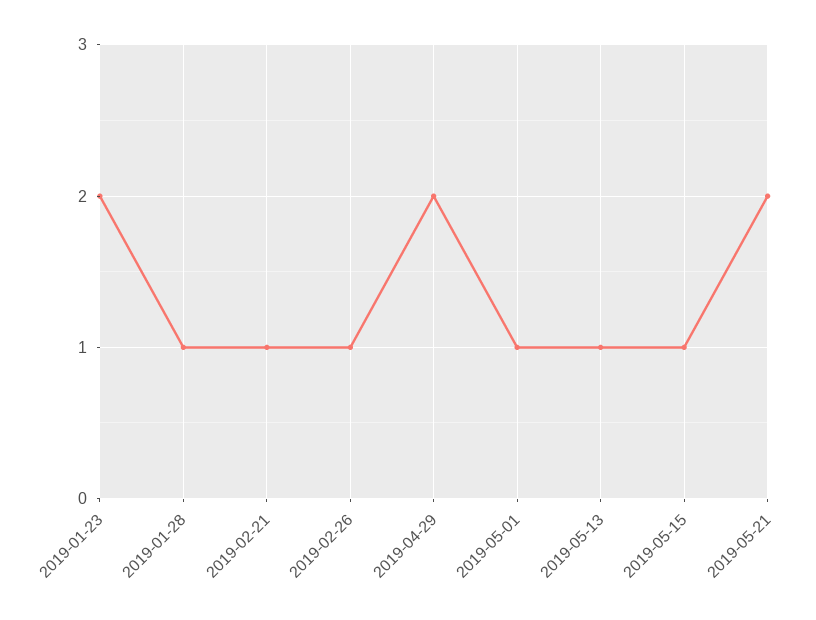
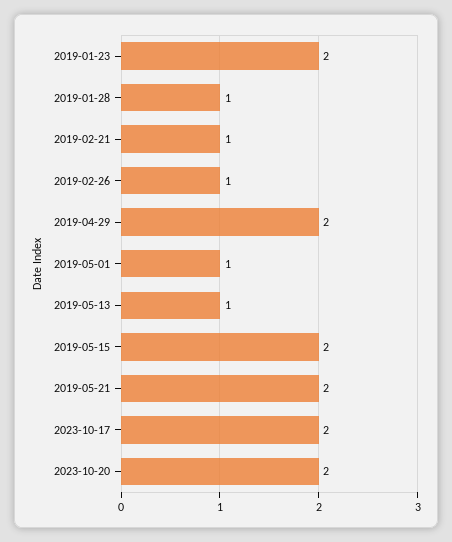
2019-05-15: 1 -> 2
2023-10-17: none -> 2
2023-10-20: none -> 2

